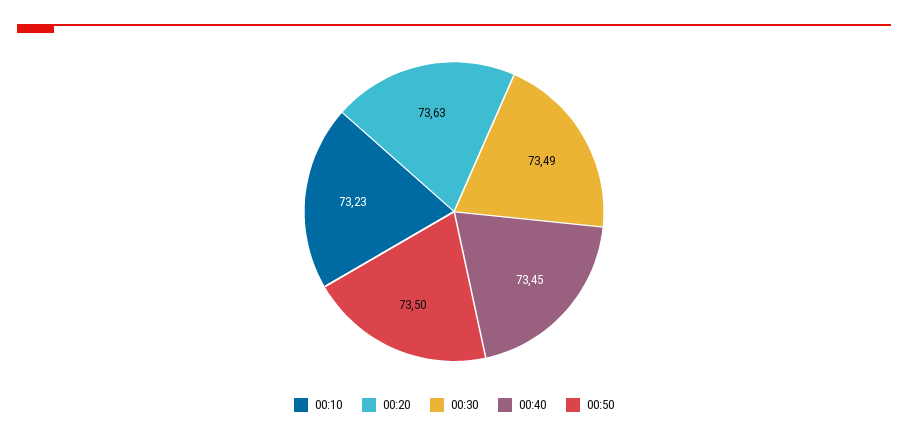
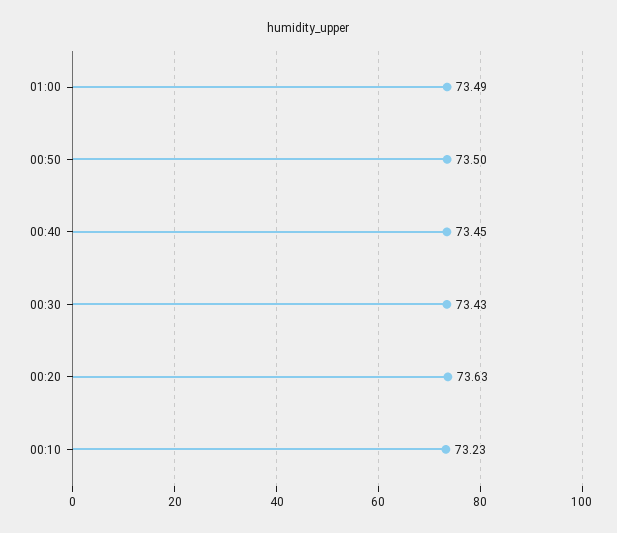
00:30: 73.49 -> 73.43
01:00: none -> 73.49

